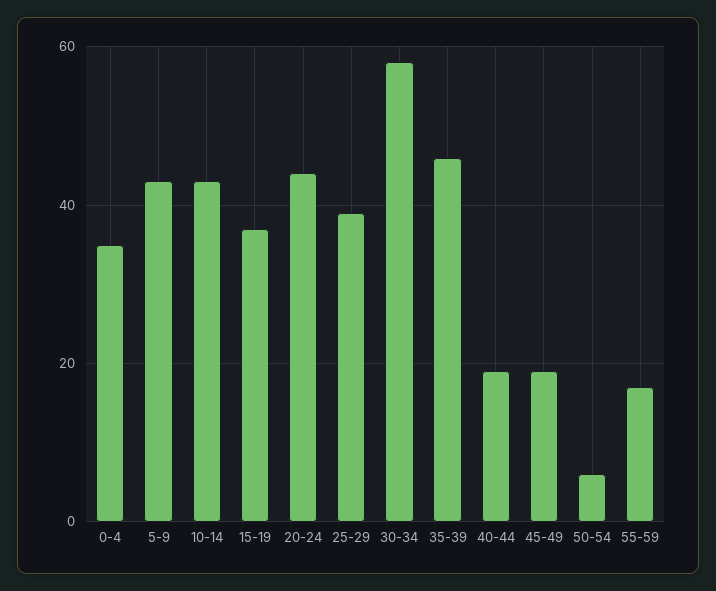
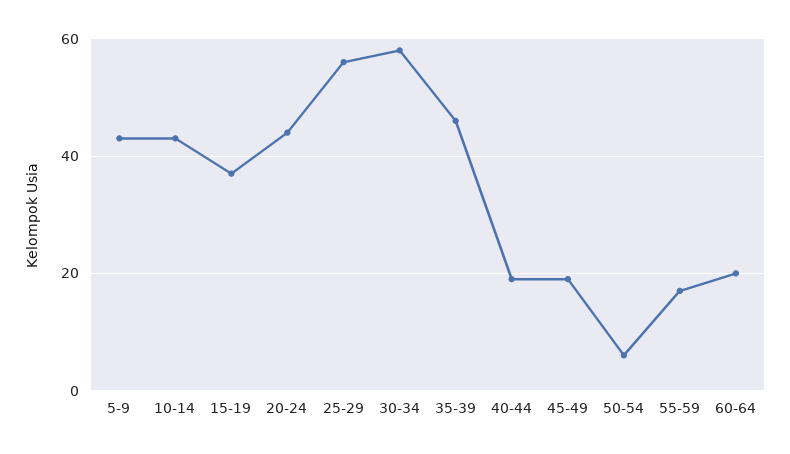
0-4: 35 -> none
25-29: 40 -> 55
60-64: none -> 20

